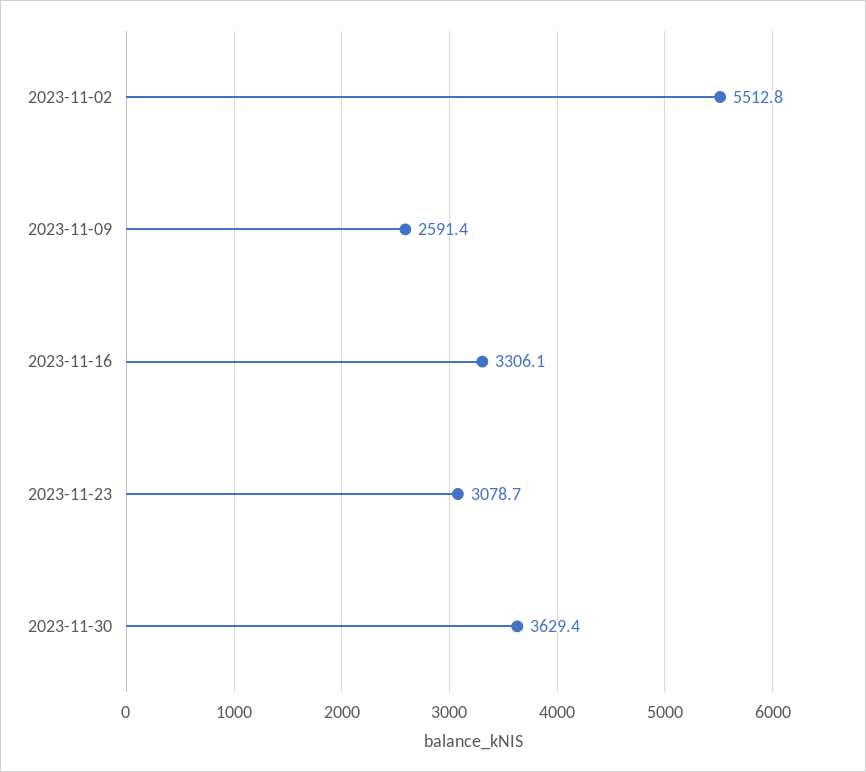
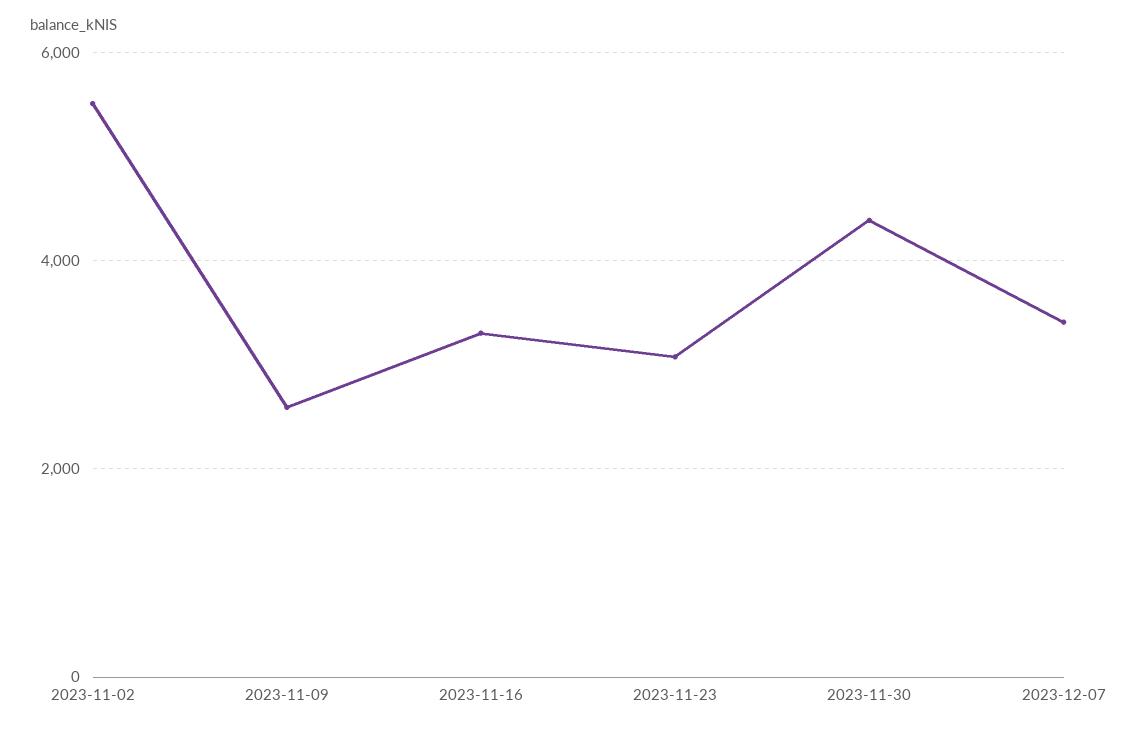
2023-11-30: 3629.4 -> 4400
2023-12-07: none -> 3400

